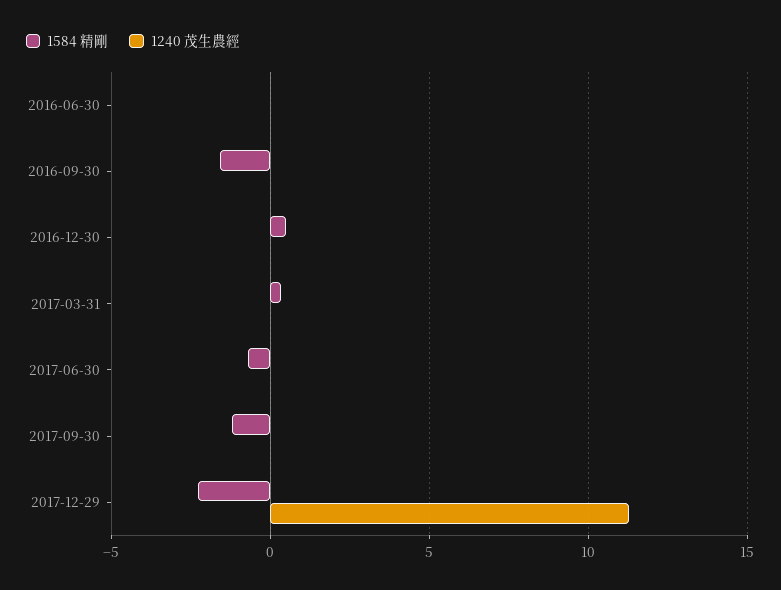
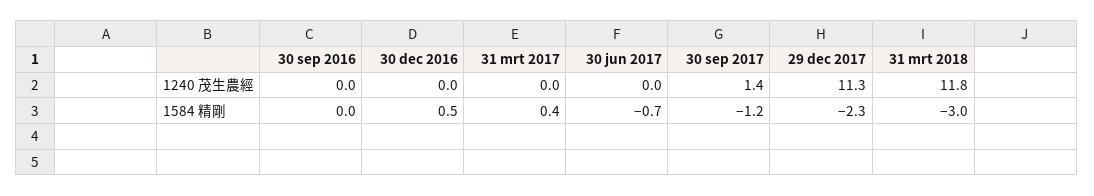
1584 精剛, 2016-06-30: 0 -> none
1240 茂生農經, 2016-06-30: 0 -> none
1584 精剛, 2016-09-30: -1.5 -> 0
1240 茂生農經, 2017-09-30: 0 -> 1.4
1240 茂生農經, 31 mrt 2018: none -> 11.8
1584 精剛, 31 mrt 2018: none -> -3

